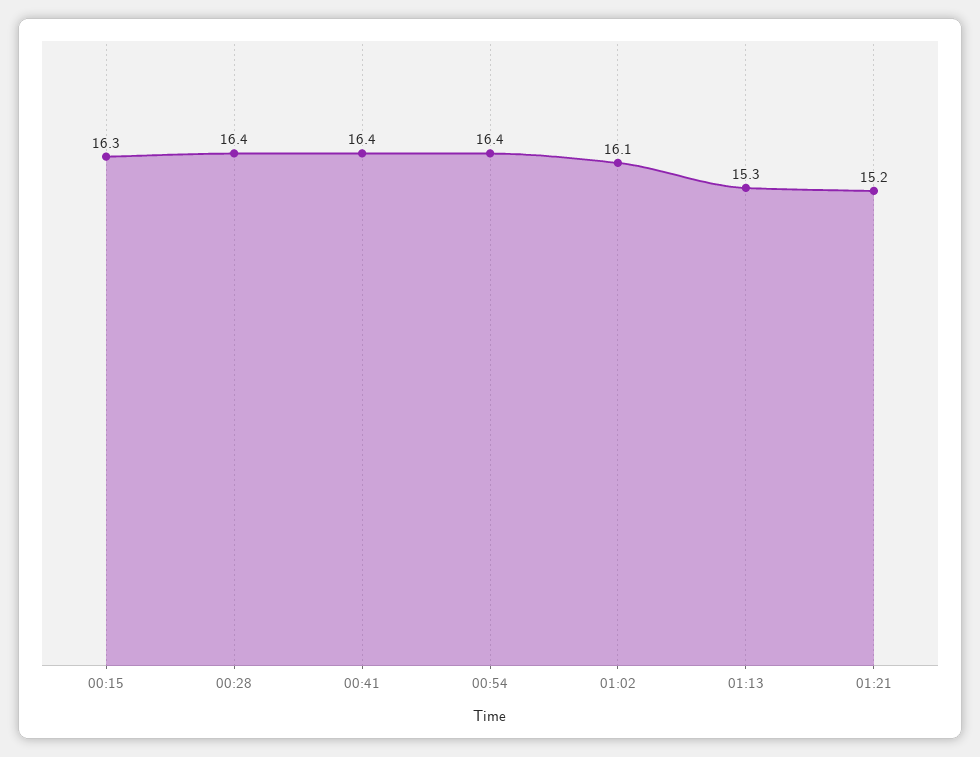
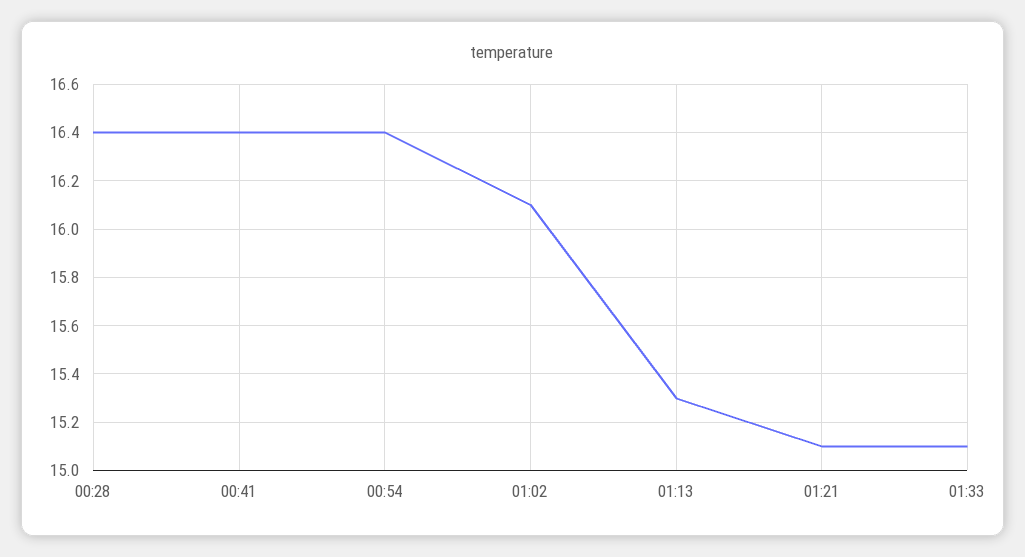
00:15: 16.3 -> none
01:21: 15.2 -> 15.1
01:33: none -> 15.1

